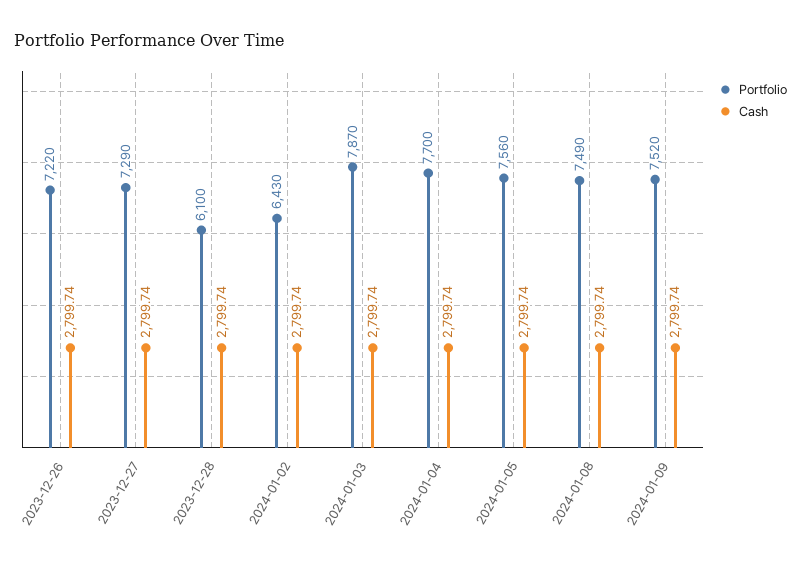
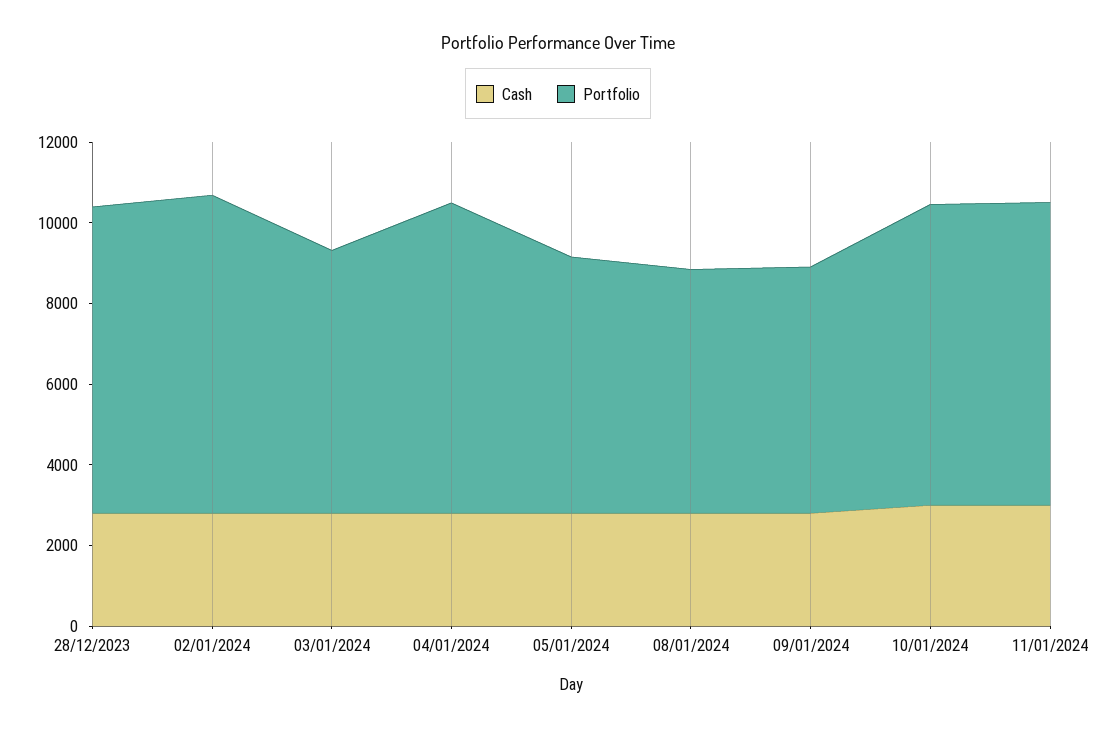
Portfolio, 2023-12-26: 7220 -> none
Cash, 2023-12-26: 2799.74 -> none
Portfolio, 2023-12-27: 7290 -> none
Cash, 2023-12-27: 2799.74 -> none
Portfolio, 2023-12-28: 6100 -> 7500
Portfolio, 2024-01-02: 6430 -> 8000
Portfolio, 2024-01-03: 7870 -> 6500
Portfolio, 2024-01-05: 7560 -> 6500
Portfolio, 2024-01-08: 7490 -> 6000
Portfolio, 2024-01-09: 7520 -> 6000
Cash, 10/01/2024: none -> 3000
Portfolio, 10/01/2024: none -> 7500
Cash, 11/01/2024: none -> 3000
Portfolio, 11/01/2024: none -> 7500

